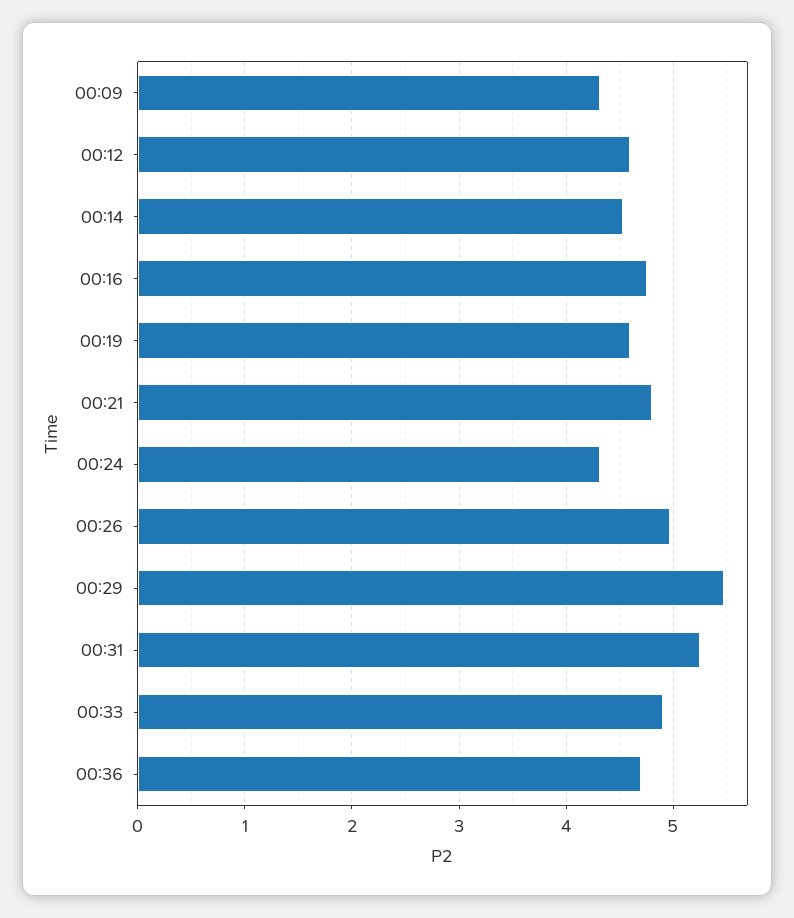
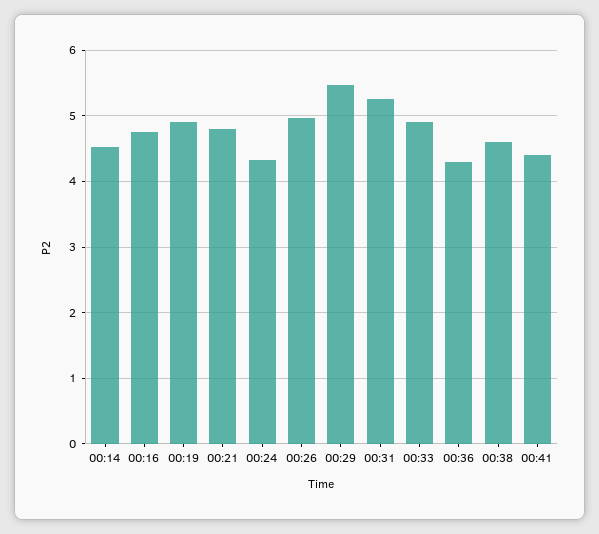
00:09: 4.3 -> none
00:12: 4.6 -> none
00:19: 4.6 -> 4.9
00:36: 4.7 -> 4.3
00:38: none -> 4.6
00:41: none -> 4.4

